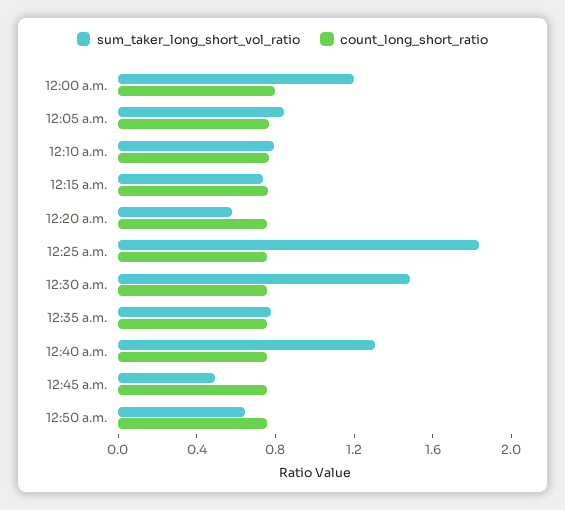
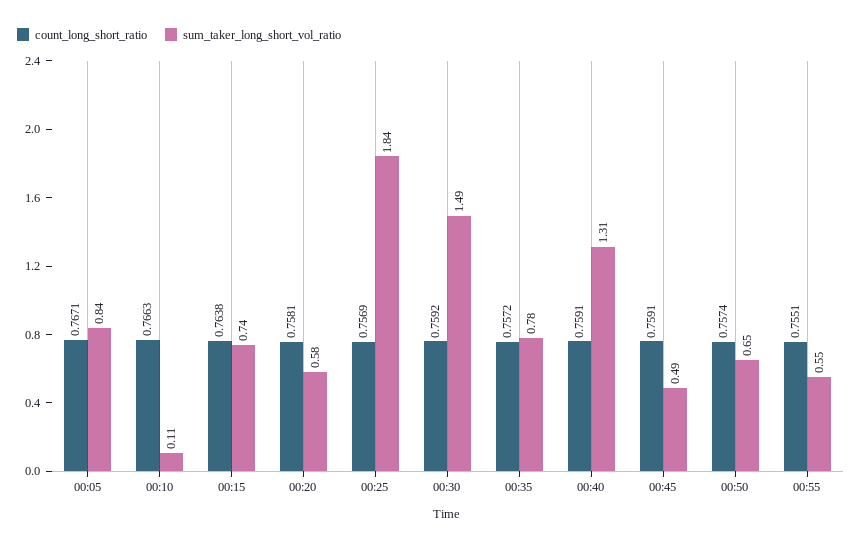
sum_taker_long_short_vol_ratio, 12:00 a.m.: 1.2 -> none
count_long_short_ratio, 12:00 a.m.: 0.8 -> none
sum_taker_long_short_vol_ratio, 12:10 a.m.: 0.8 -> 0.11
count_long_short_ratio, 00:55: none -> 0.7551
sum_taker_long_short_vol_ratio, 00:55: none -> 0.55

